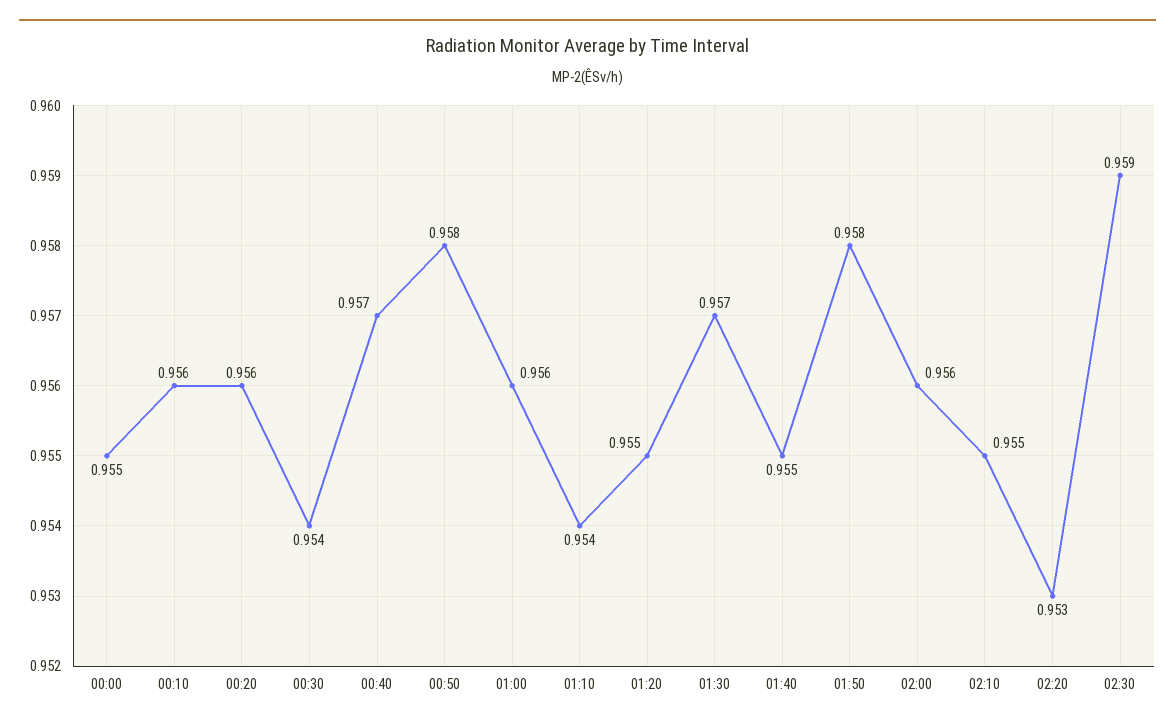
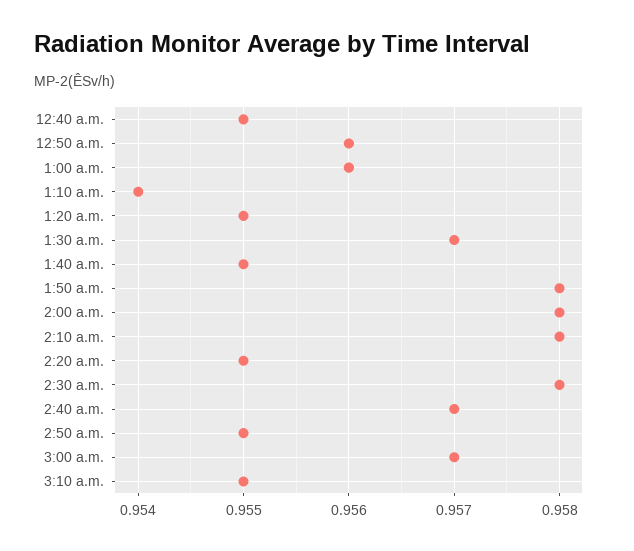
00:00: 0.955 -> none
00:10: 0.956 -> none
00:20: 0.956 -> none
00:30: 0.954 -> none
00:40: 0.957 -> 0.955
00:50: 0.958 -> 0.956
02:00: 0.956 -> 0.958
02:10: 0.955 -> 0.958
02:20: 0.953 -> 0.955
02:30: 0.959 -> 0.958
2:40 a.m.: none -> 0.957
2:50 a.m.: none -> 0.955
3:00 a.m.: none -> 0.957
3:10 a.m.: none -> 0.955

